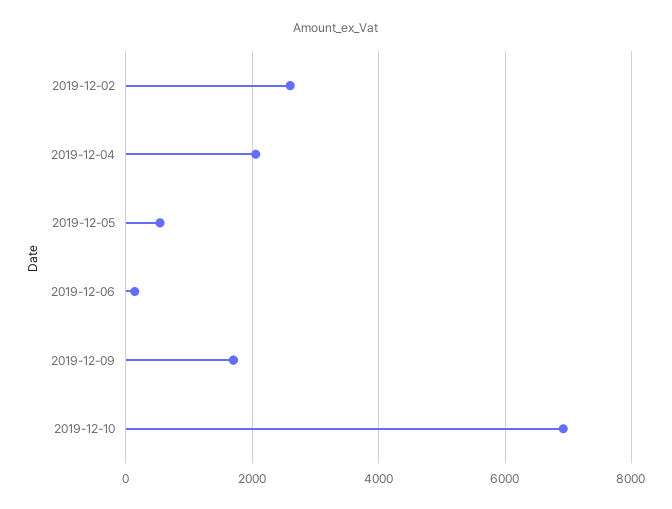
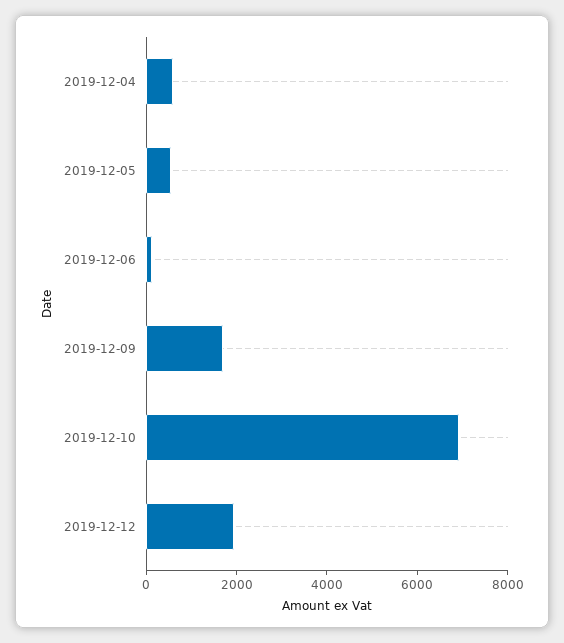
2019-12-02: 2600 -> none
2019-12-04: 2000 -> 500
2019-12-12: none -> 2000

